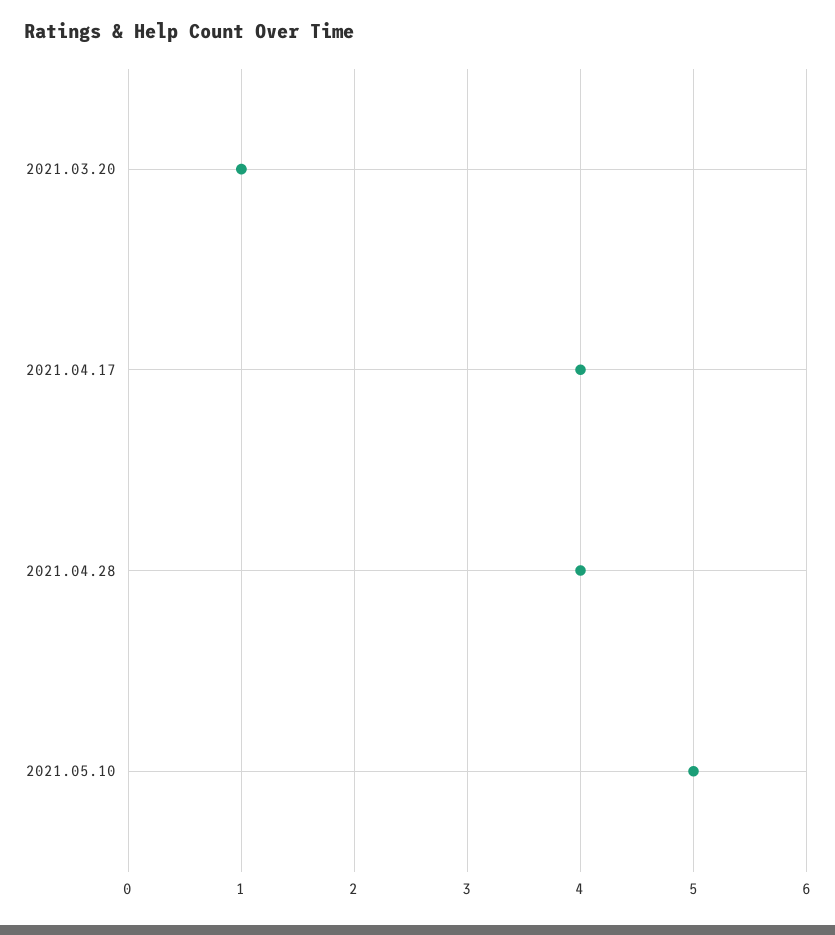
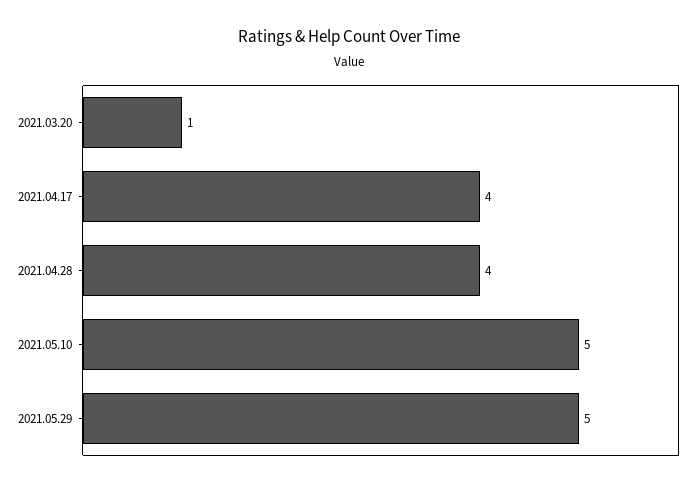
2021.05.29: none -> 5

